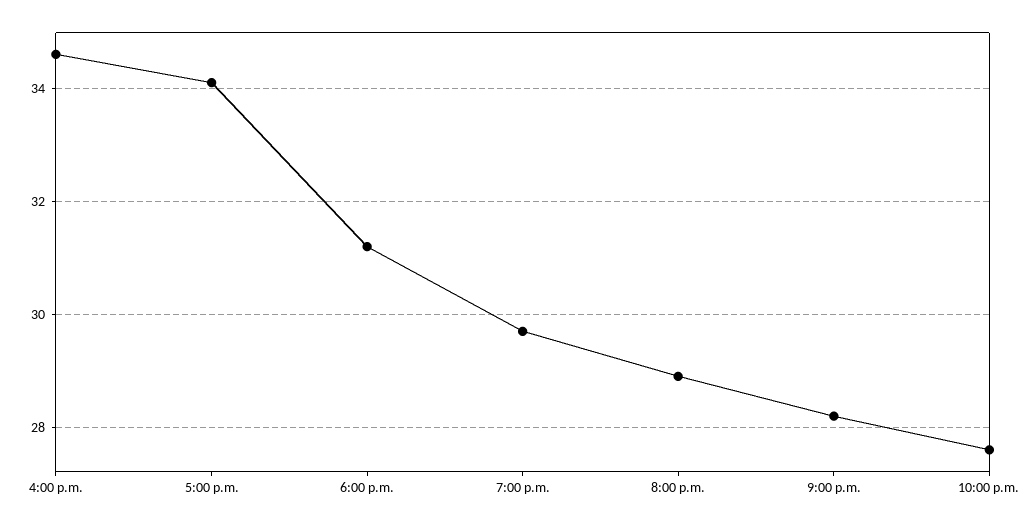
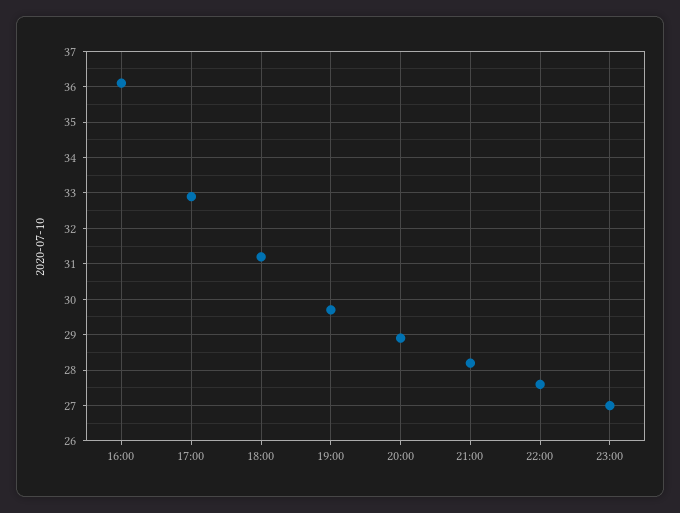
4:00 p.m.: 34.5 -> 36
5:00 p.m.: 34 -> 33
23:00: none -> 27

